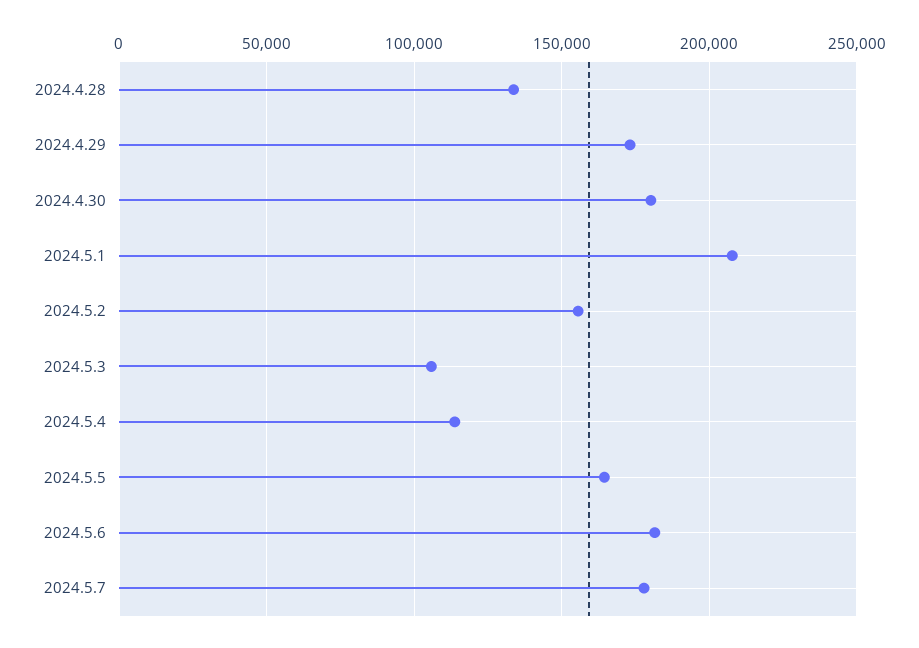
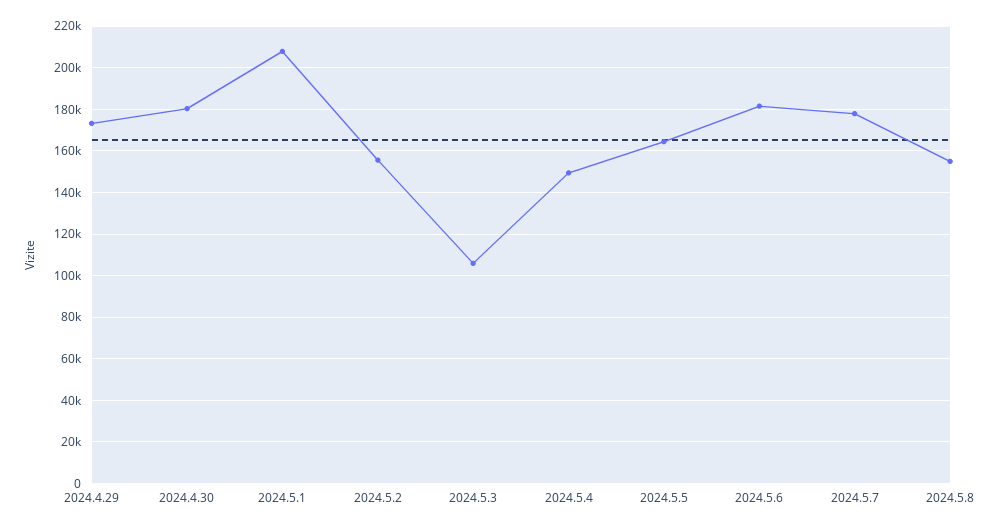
2024.4.28: 135000 -> none
2024.5.4: 115000 -> 150000
2024.5.8: none -> 155000

